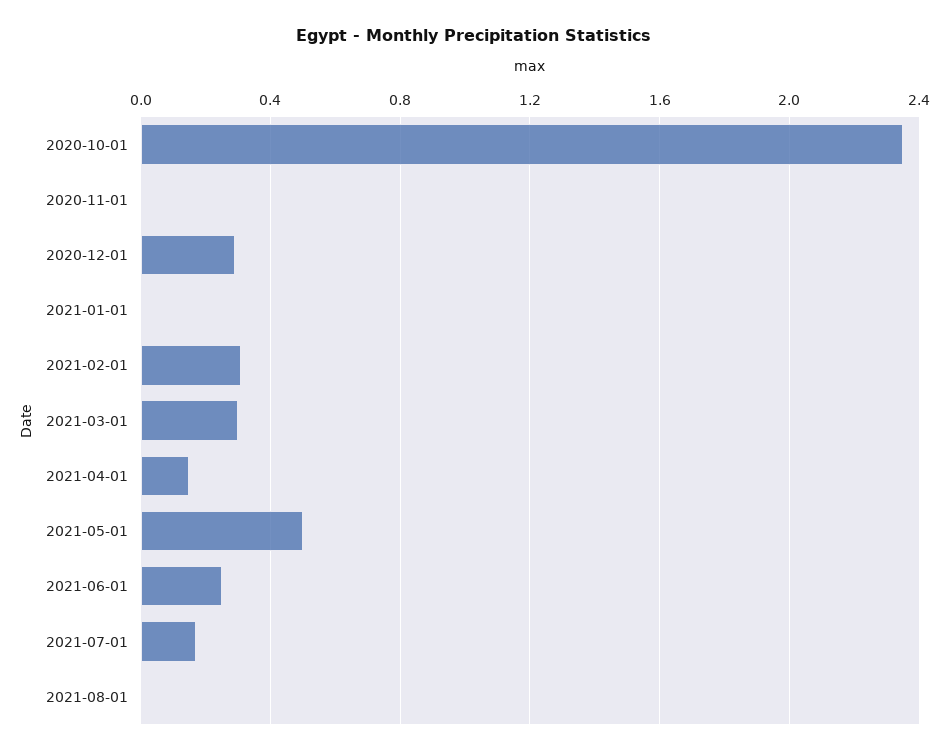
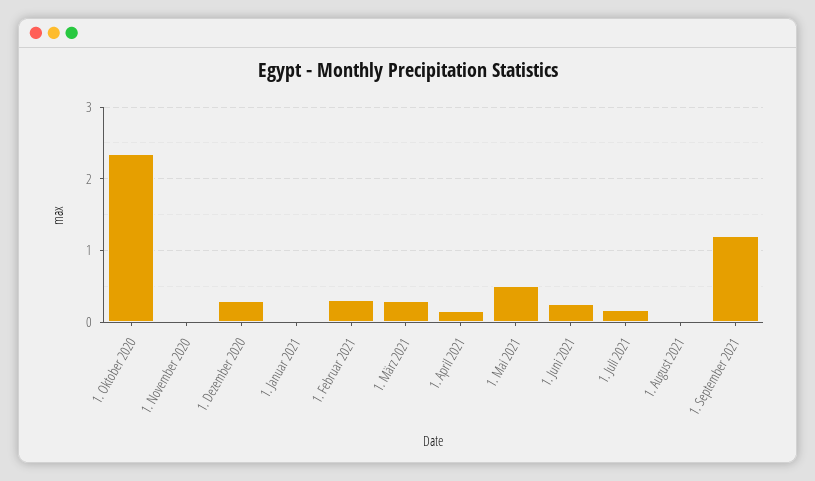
1. September 2021: none -> 1.2

